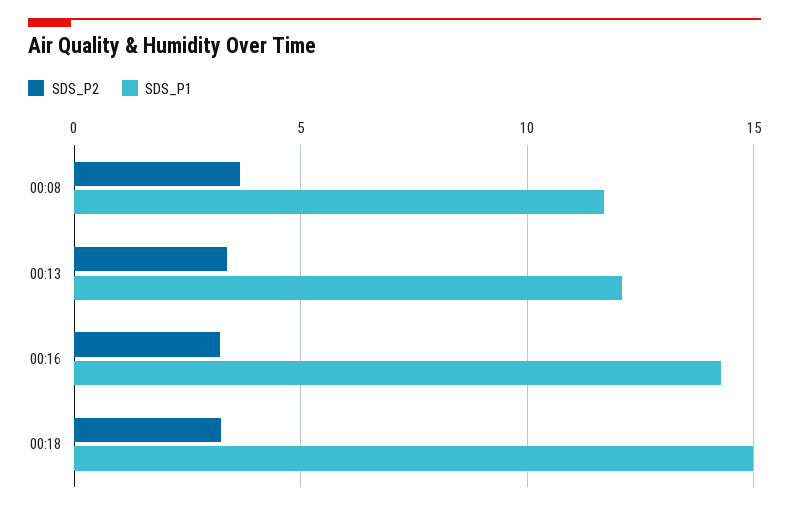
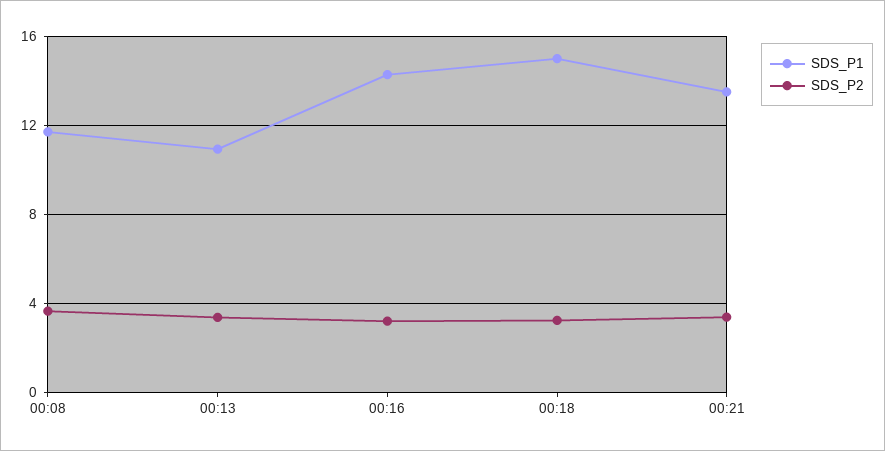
SDS_P1, 00:13: 12 -> 11
SDS_P1, 00:21: none -> 13.5
SDS_P2, 00:21: none -> 3.5

